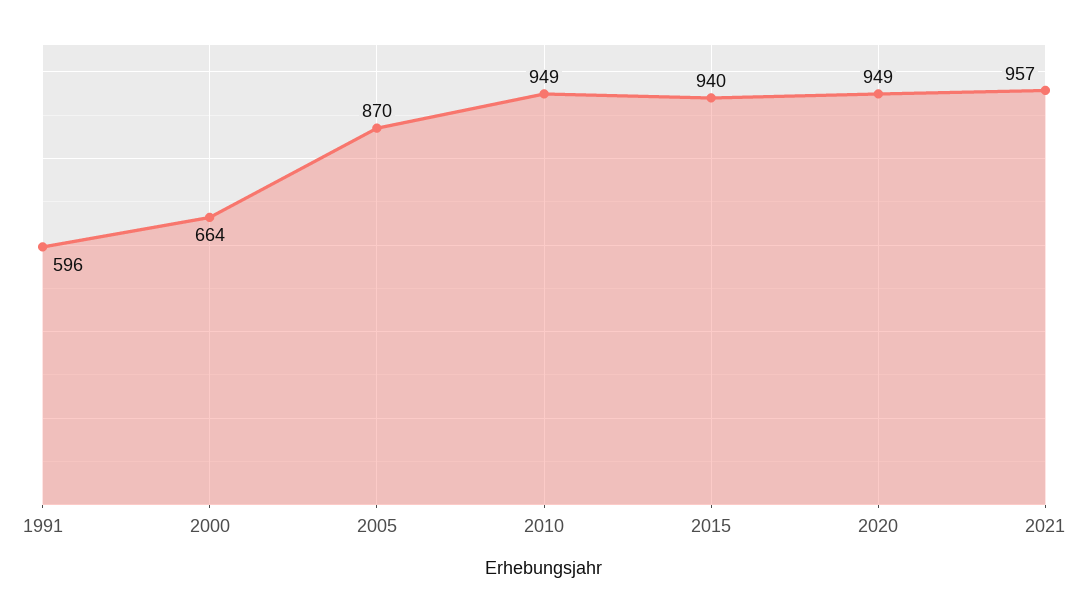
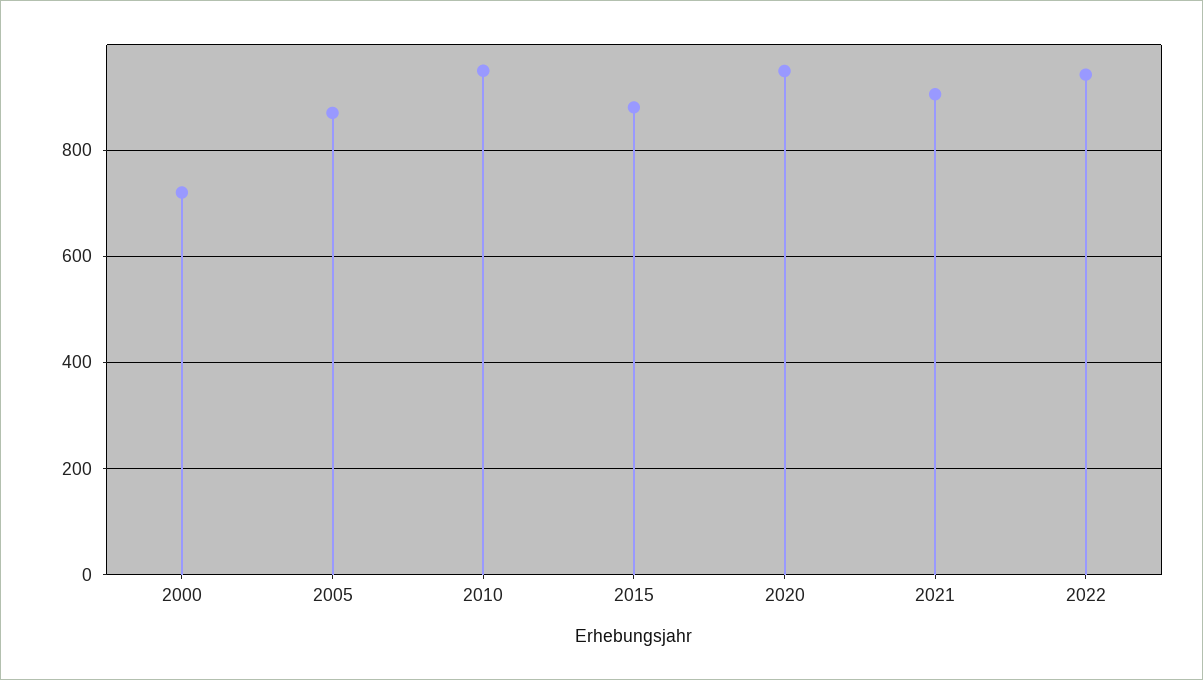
1991: 596 -> none
2000: 664 -> 720
2015: 940 -> 880
2021: 957 -> 900
2022: none -> 940

